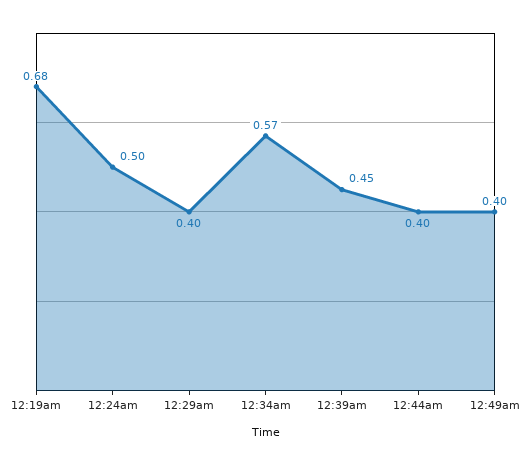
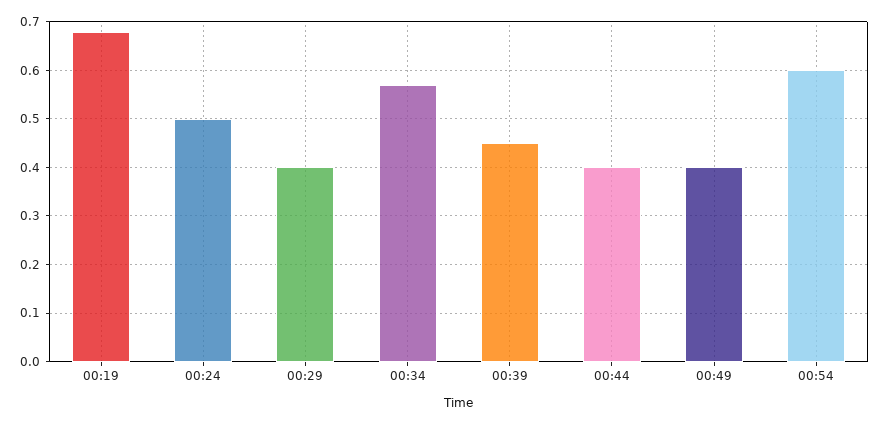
00:54: none -> 0.6

